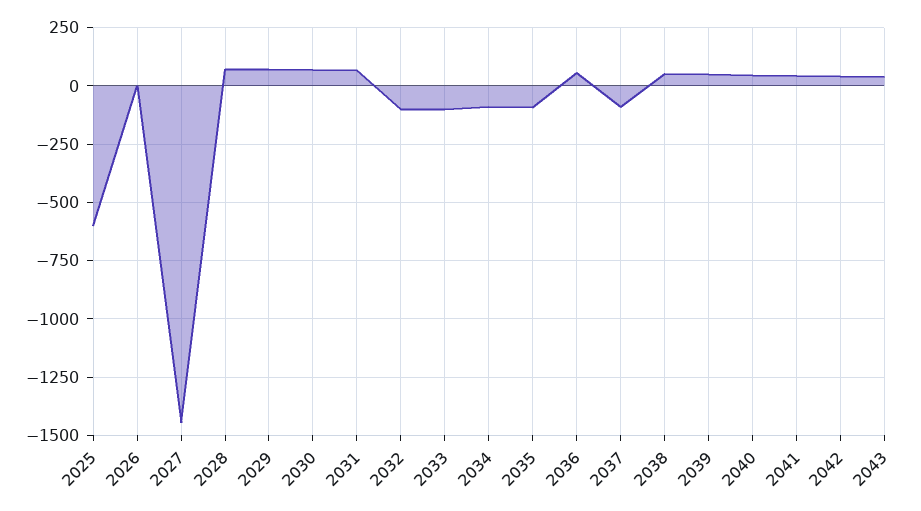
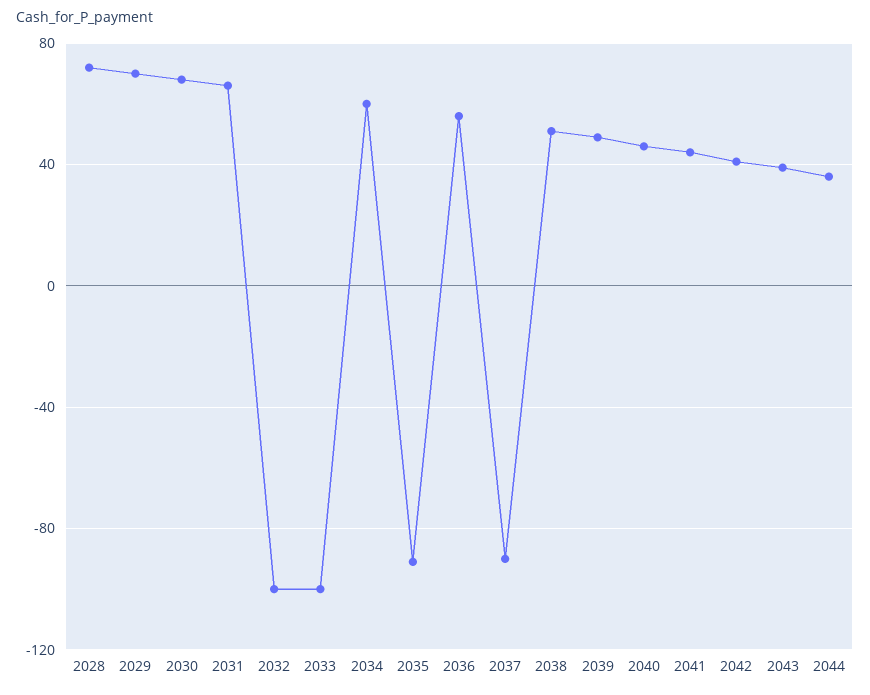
2025: -600 -> none
2026: 0 -> none
2027: -1450 -> none
2034: -100 -> 60
2044: none -> 35

